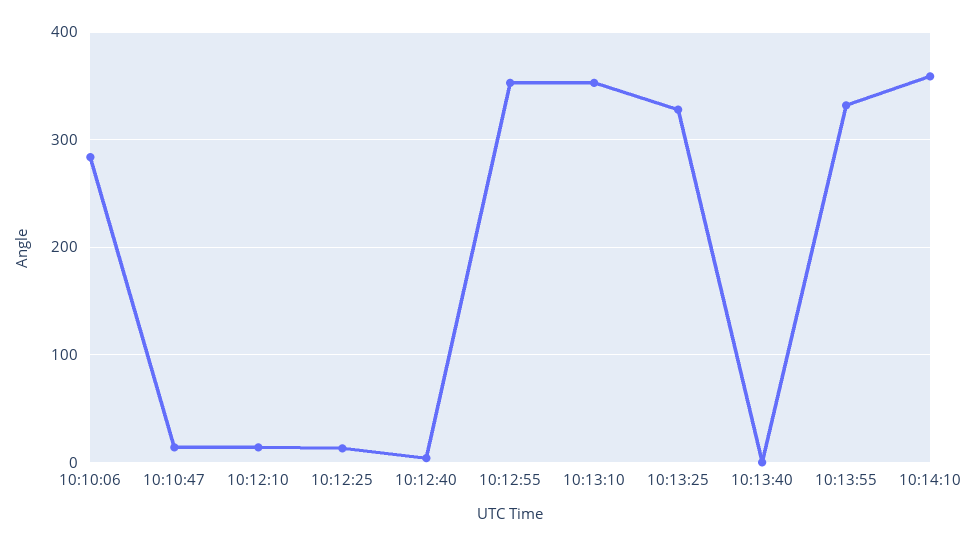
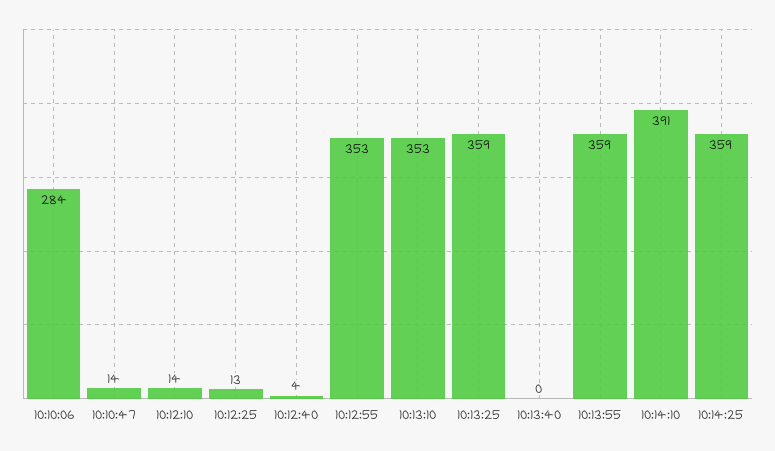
10:13:25: 330 -> 359
10:13:55: 330 -> 359
10:14:10: 360 -> 391
10:14:25: none -> 359

